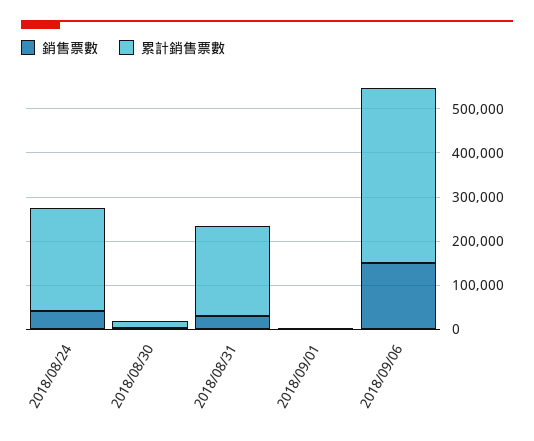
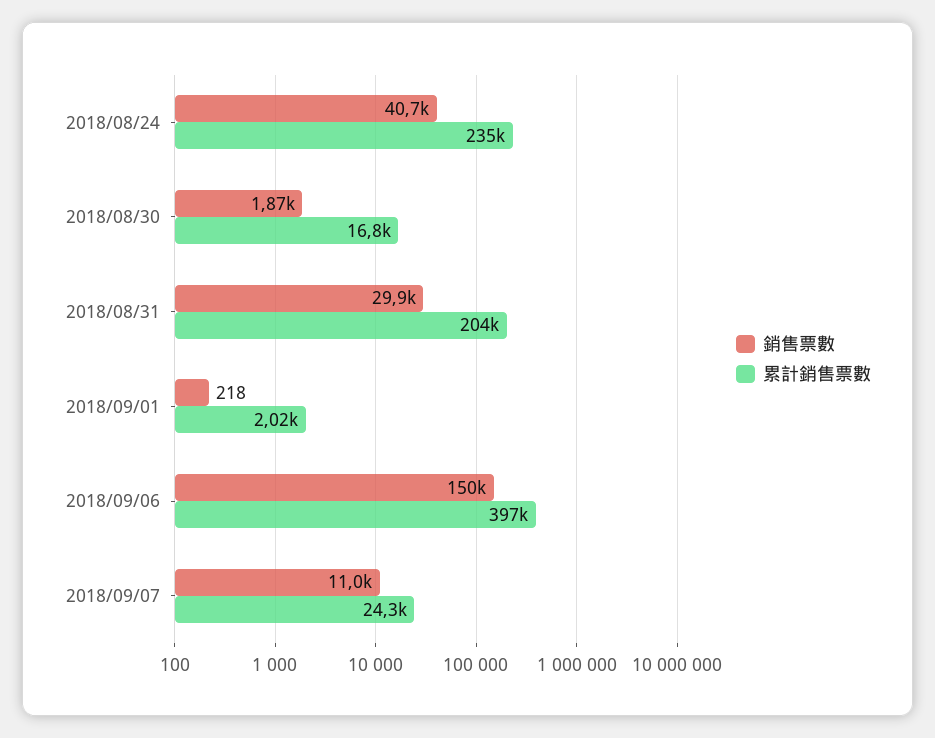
銷售票數, 2018/09/07: none -> 11000
累計銷售票數, 2018/09/07: none -> 24300

